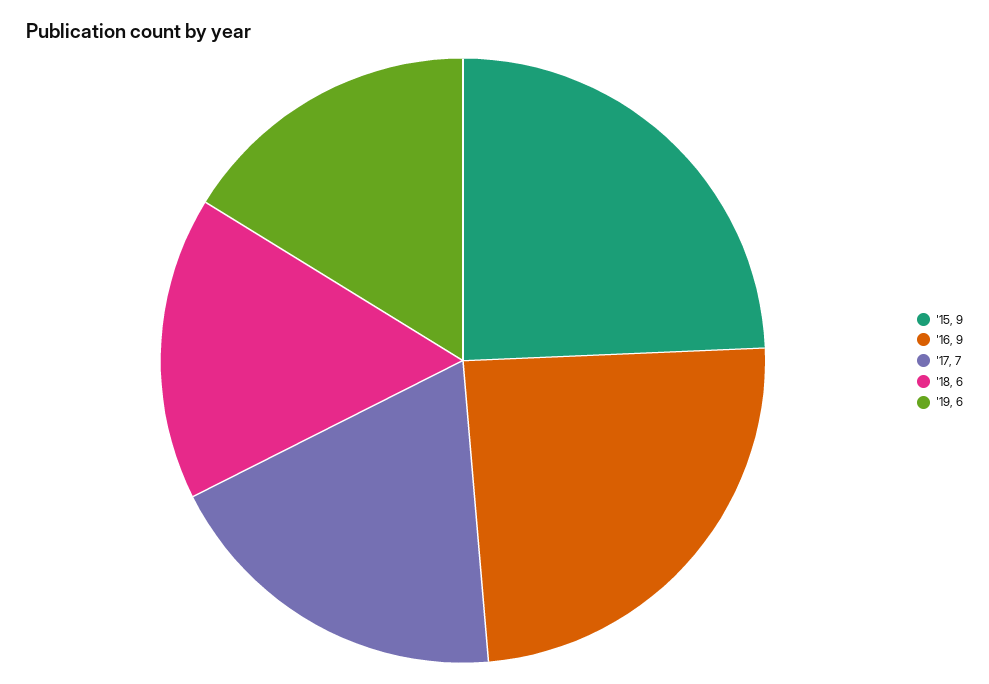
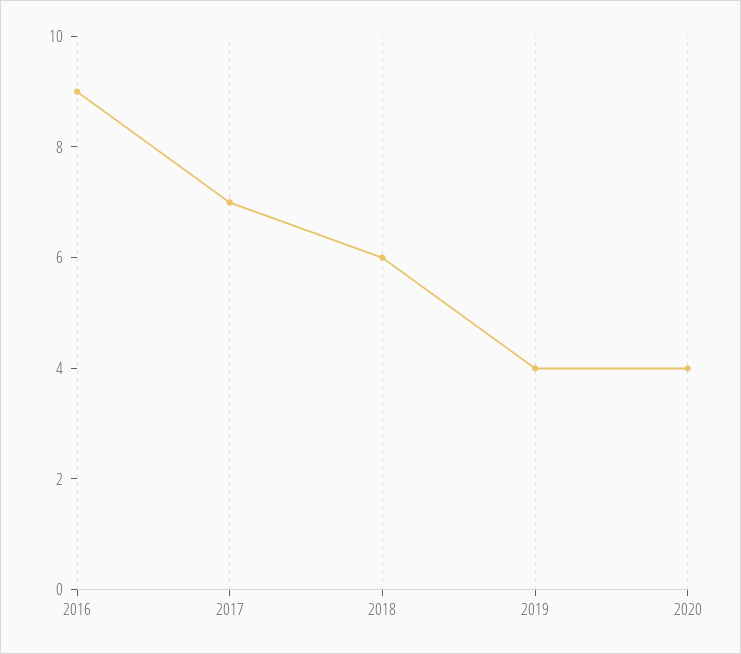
'15: 9 -> none
'19: 6 -> 4
2020: none -> 4

